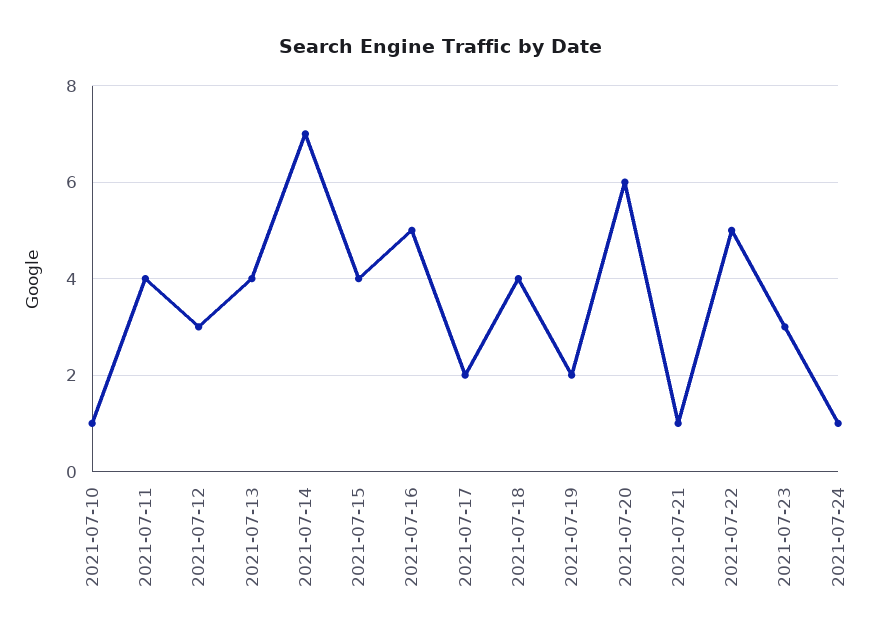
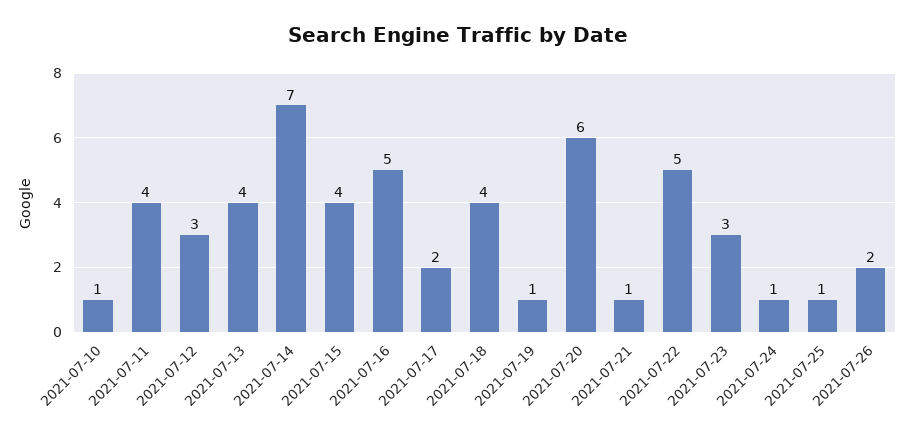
2021-07-19: 2 -> 1
2021-07-25: none -> 1
2021-07-26: none -> 2

